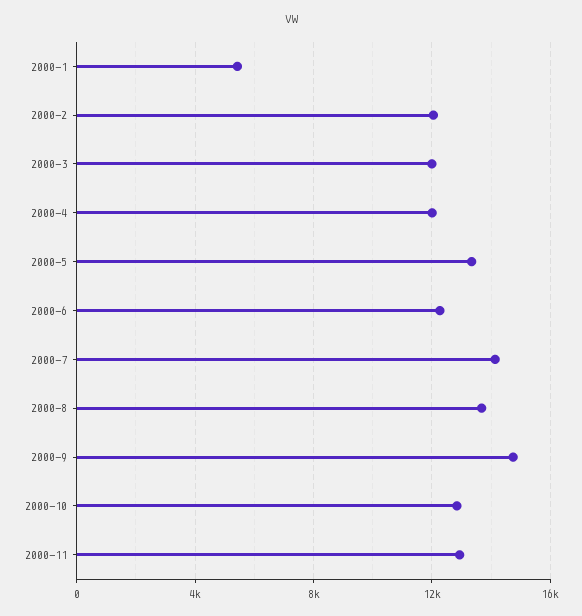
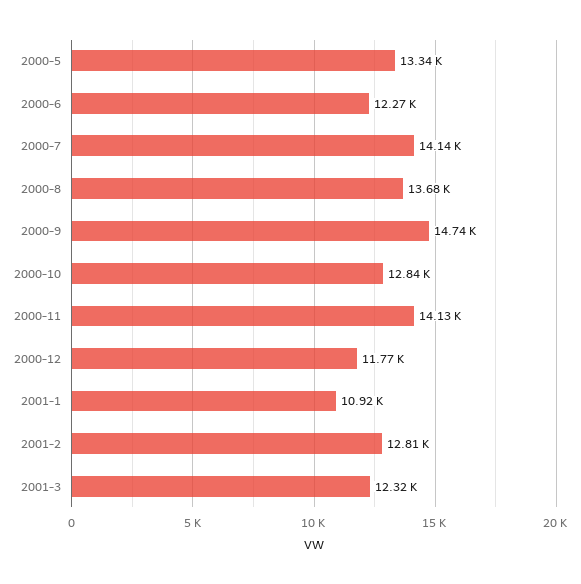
2000-1: 5500 -> none
2000-2: 12000 -> none
2000-3: 12000 -> none
2000-4: 12000 -> none
2000-11: 13000 -> 14130
2000-12: none -> 11770
2001-1: none -> 10920
2001-2: none -> 12810
2001-3: none -> 12320

